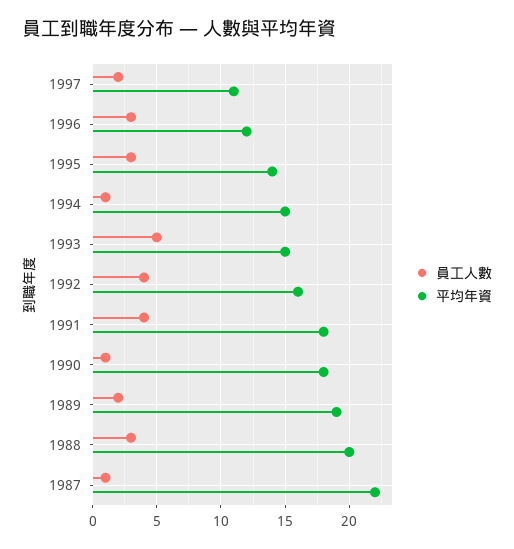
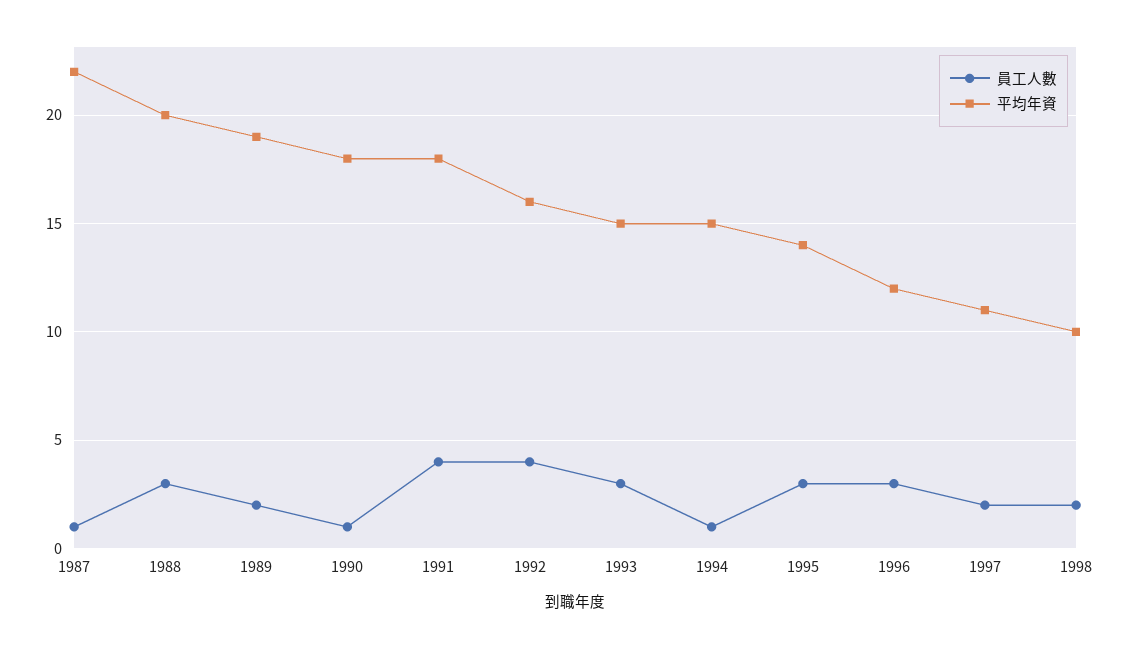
員工人數, 1993: 5 -> 3
員工人數, 1998: none -> 2
平均年資, 1998: none -> 10

